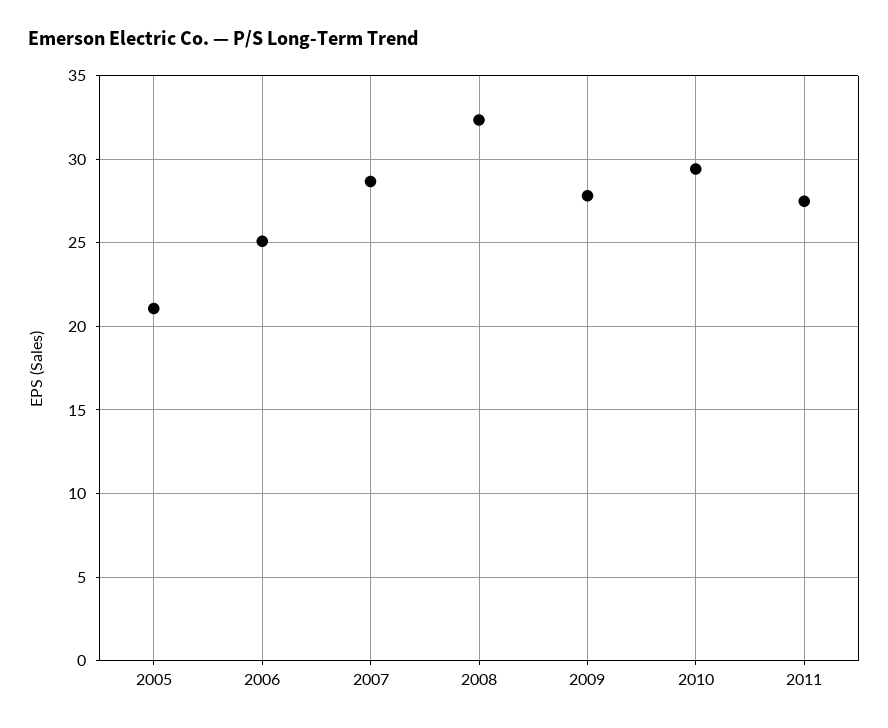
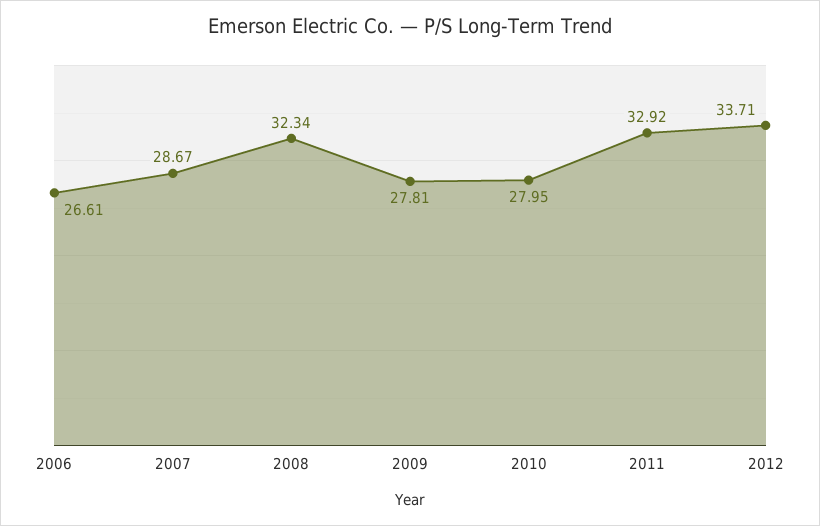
2005: 21 -> none
2006: 25 -> 26.61
2010: 29.5 -> 27.95
2011: 27.5 -> 32.92
2012: none -> 33.71

